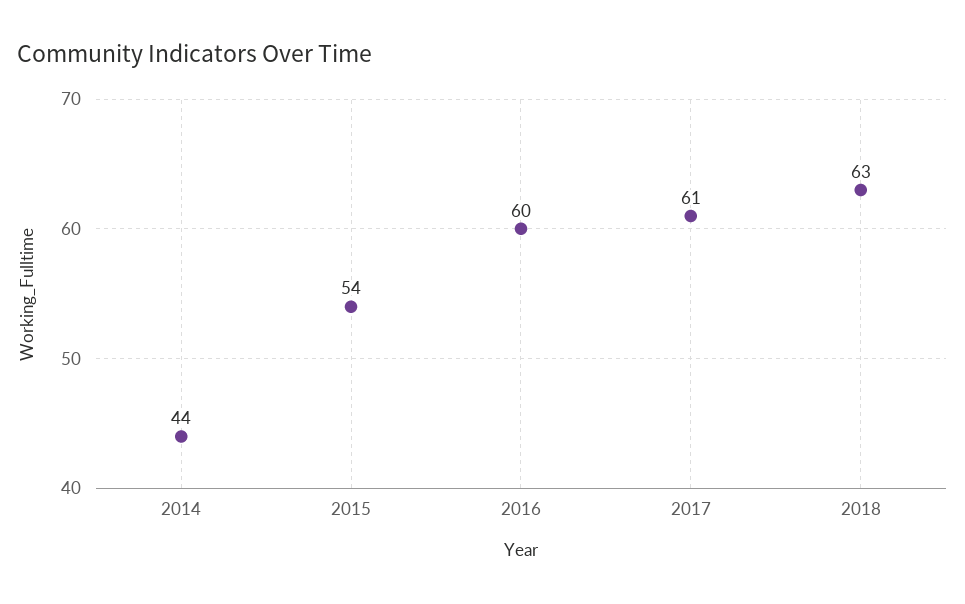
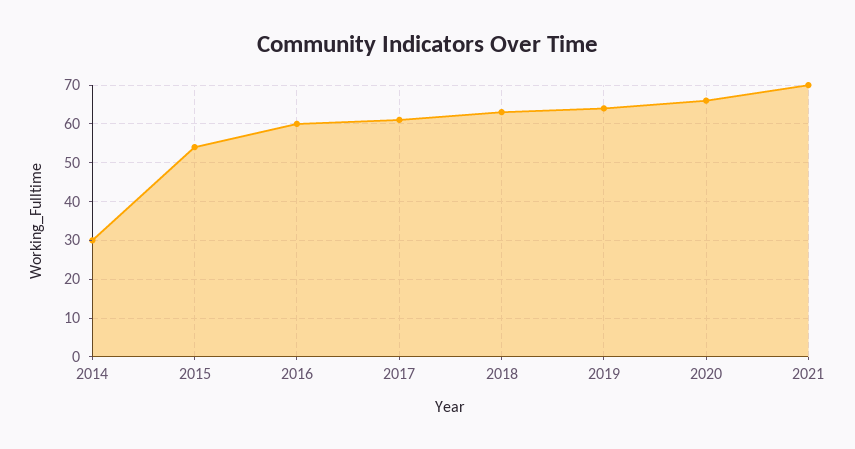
2014: 44 -> 30
2019: none -> 65
2020: none -> 65
2021: none -> 70

